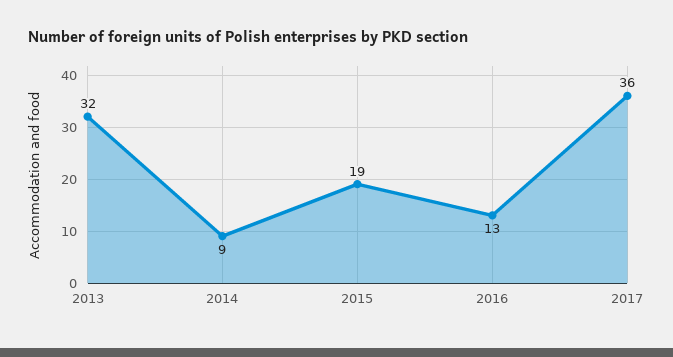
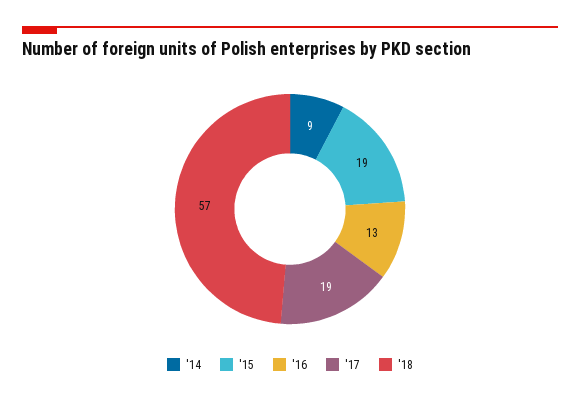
2013: 32 -> none
2017: 36 -> 19
'18: none -> 57

